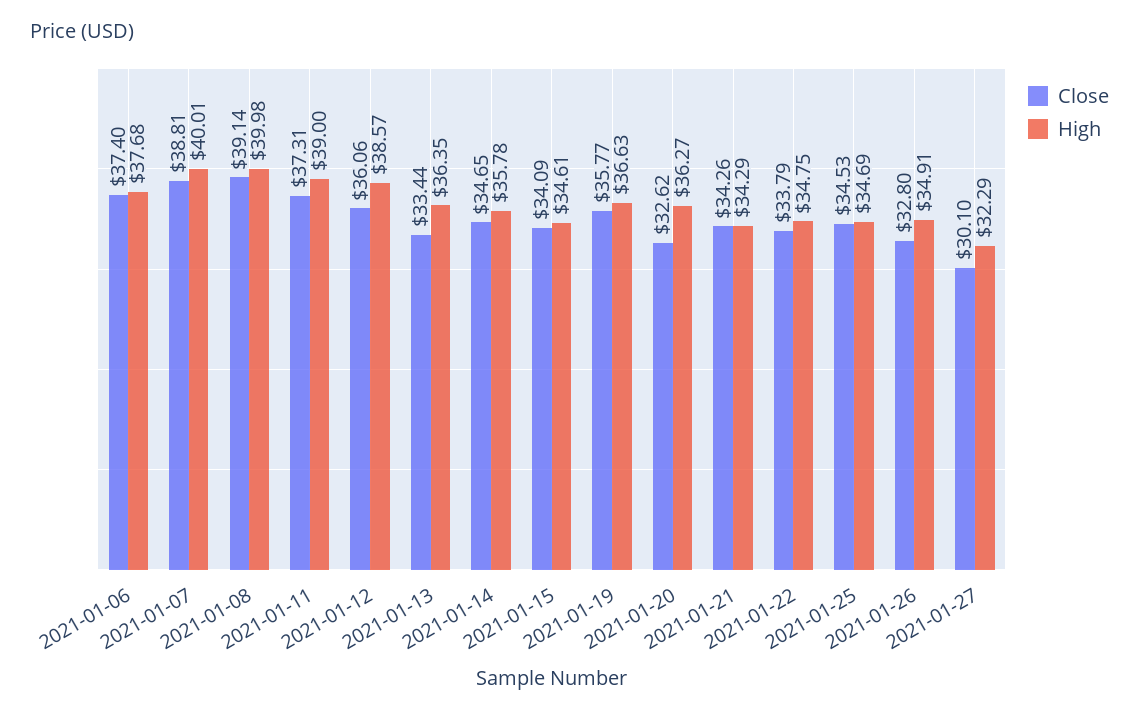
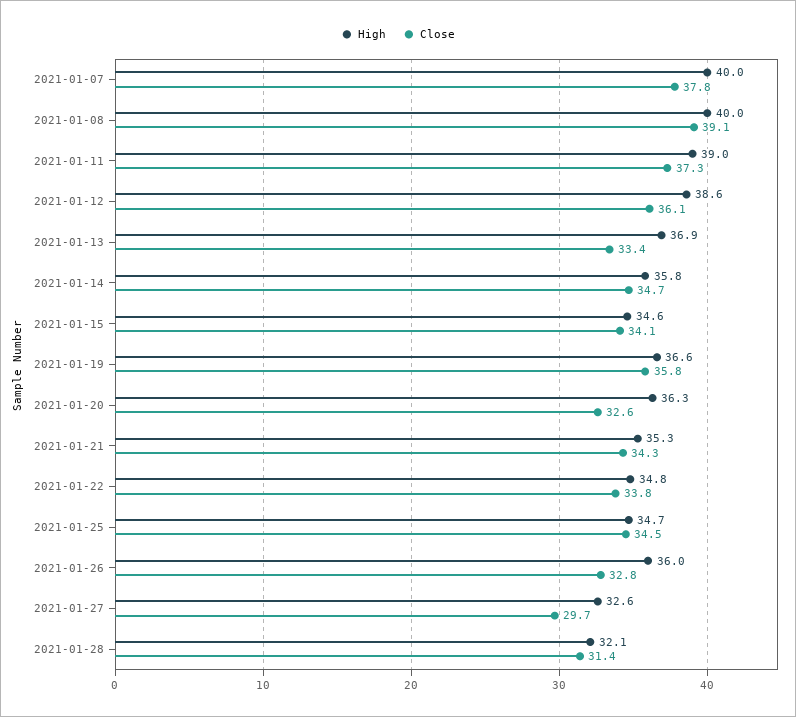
Close, 2021-01-06: 37.4 -> none
High, 2021-01-06: 37.68 -> none
Close, 2021-01-07: 38.81 -> 37.8
High, 2021-01-13: 36.35 -> 36.9
High, 2021-01-21: 34.29 -> 35.3
High, 2021-01-26: 34.91 -> 36
Close, 2021-01-27: 30.1 -> 29.7
High, 2021-01-27: 32.29 -> 32.6
High, 2021-01-28: none -> 32.1
Close, 2021-01-28: none -> 31.4

